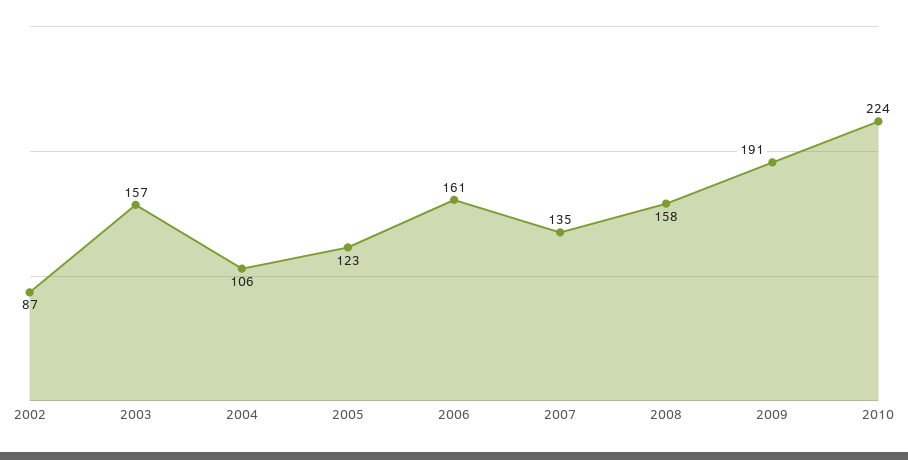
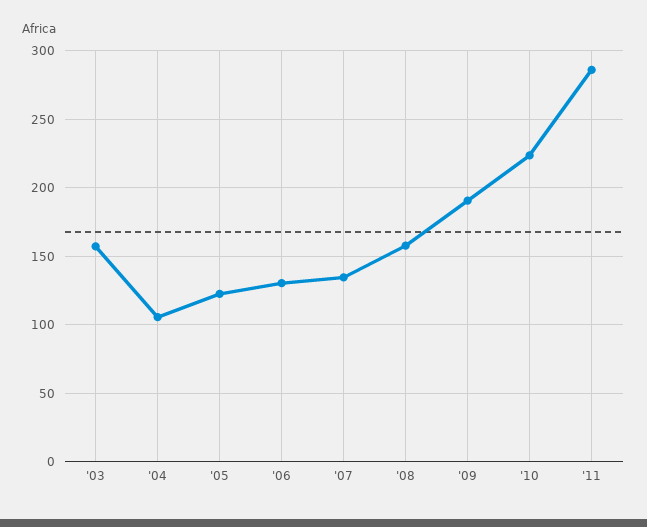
2002: 87 -> none
2006: 161 -> 130
'11: none -> 285

